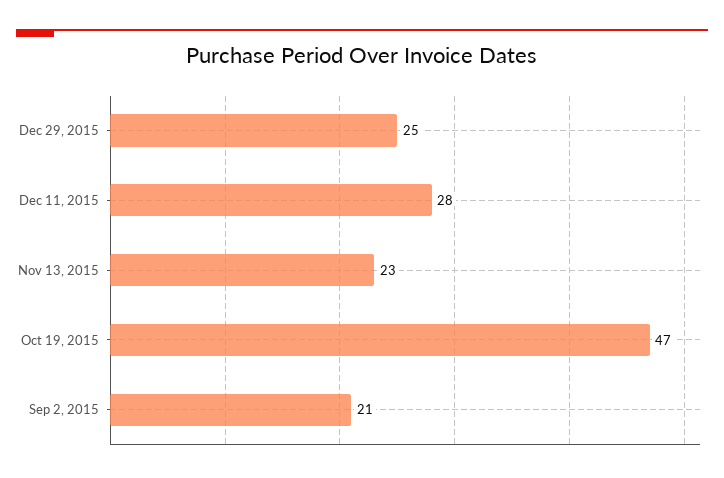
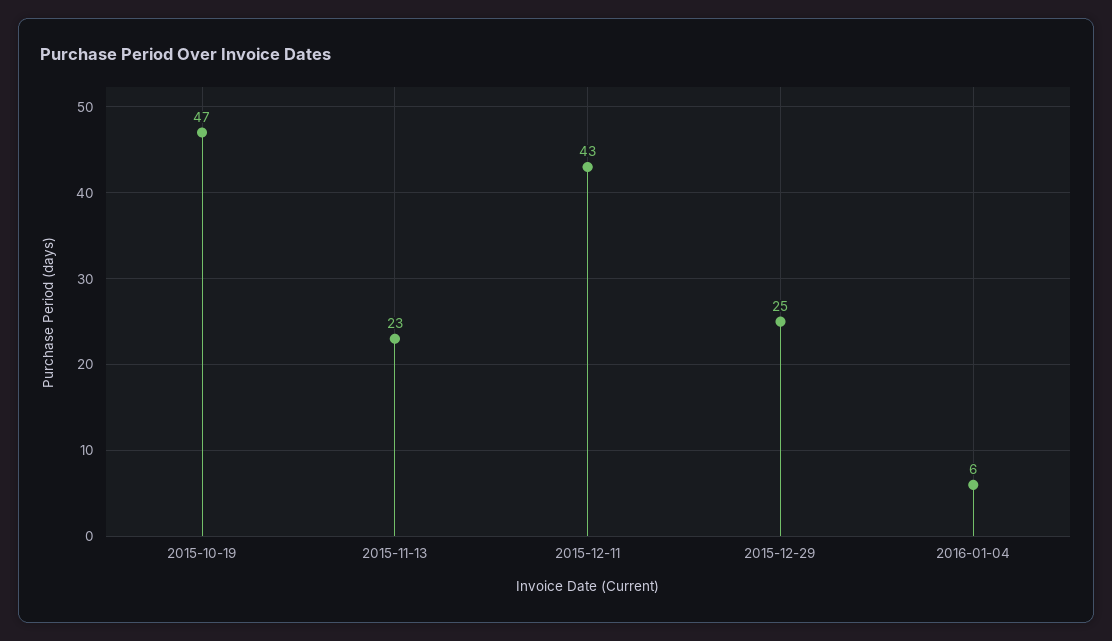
Dec 11, 2015: 28 -> 43
Sep 2, 2015: 21 -> none
2016-01-04: none -> 6

